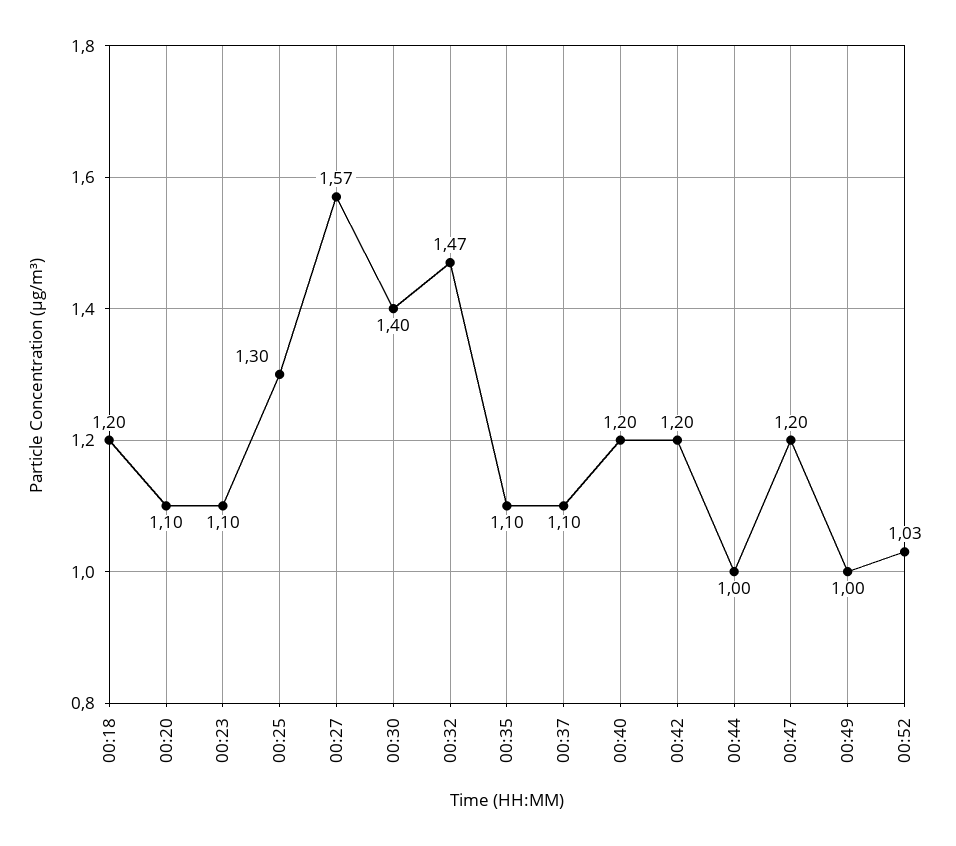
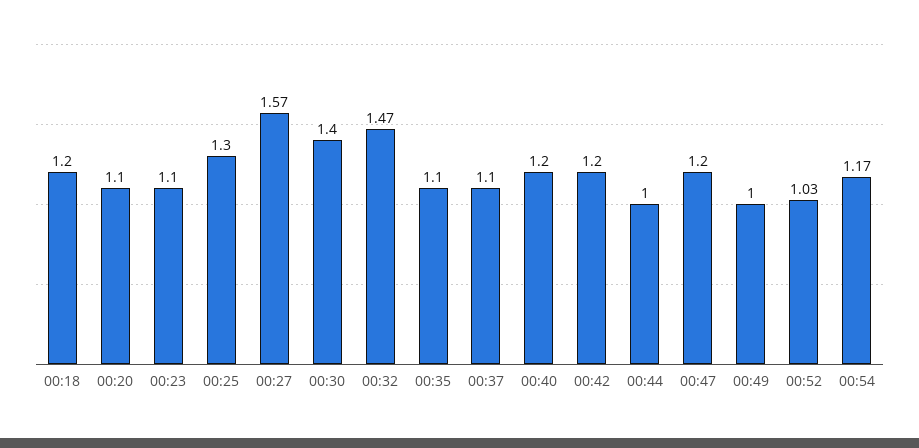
00:54: none -> 1.17

